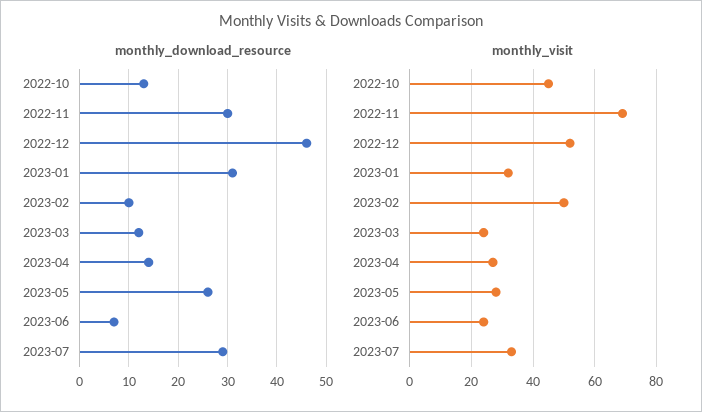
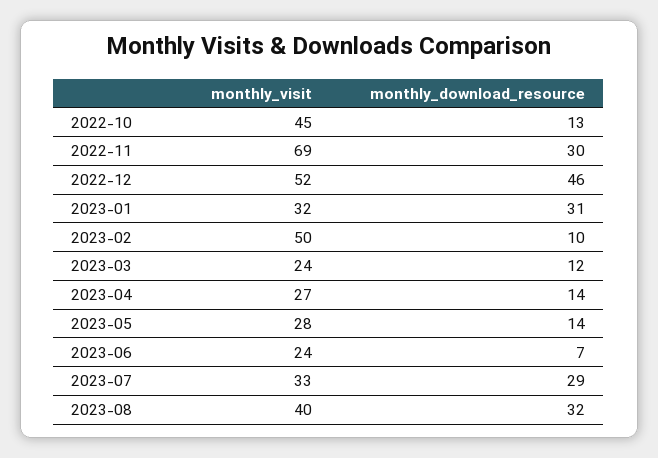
monthly_download_resource, 2023-05: 25 -> 14
monthly_visit, 2023-08: none -> 40
monthly_download_resource, 2023-08: none -> 32

